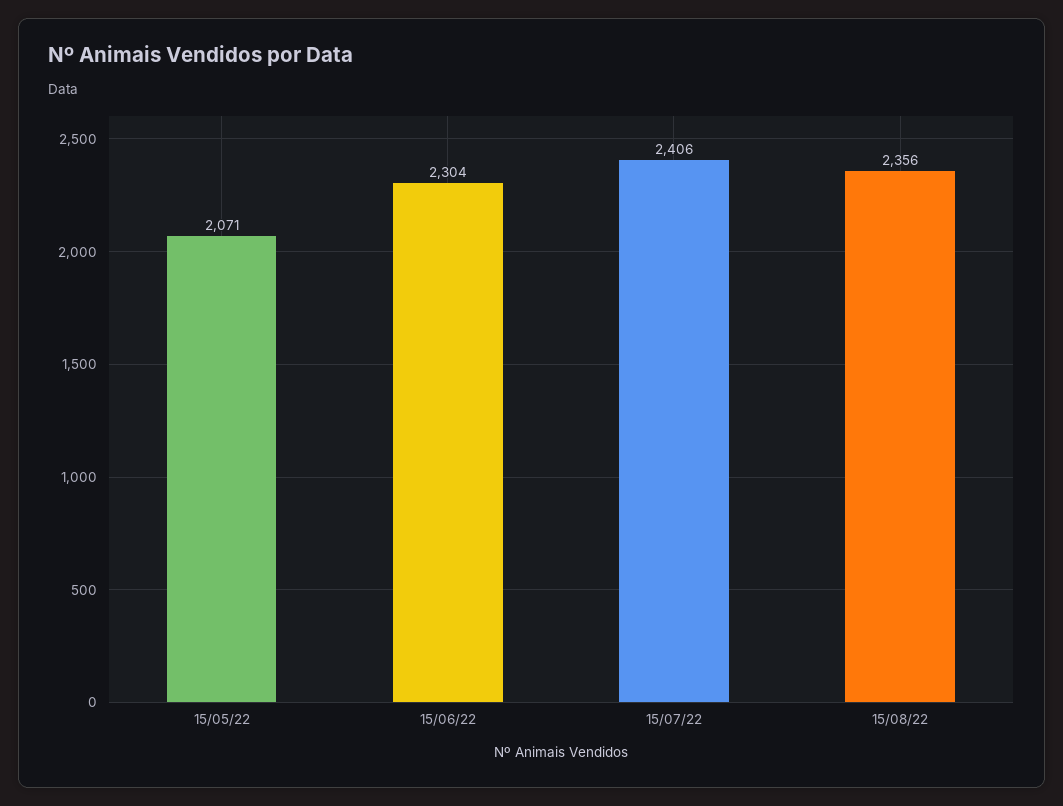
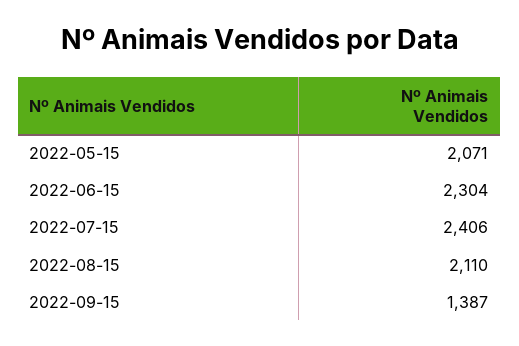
15/08/22: 2356 -> 2110
2022-09-15: none -> 1387

